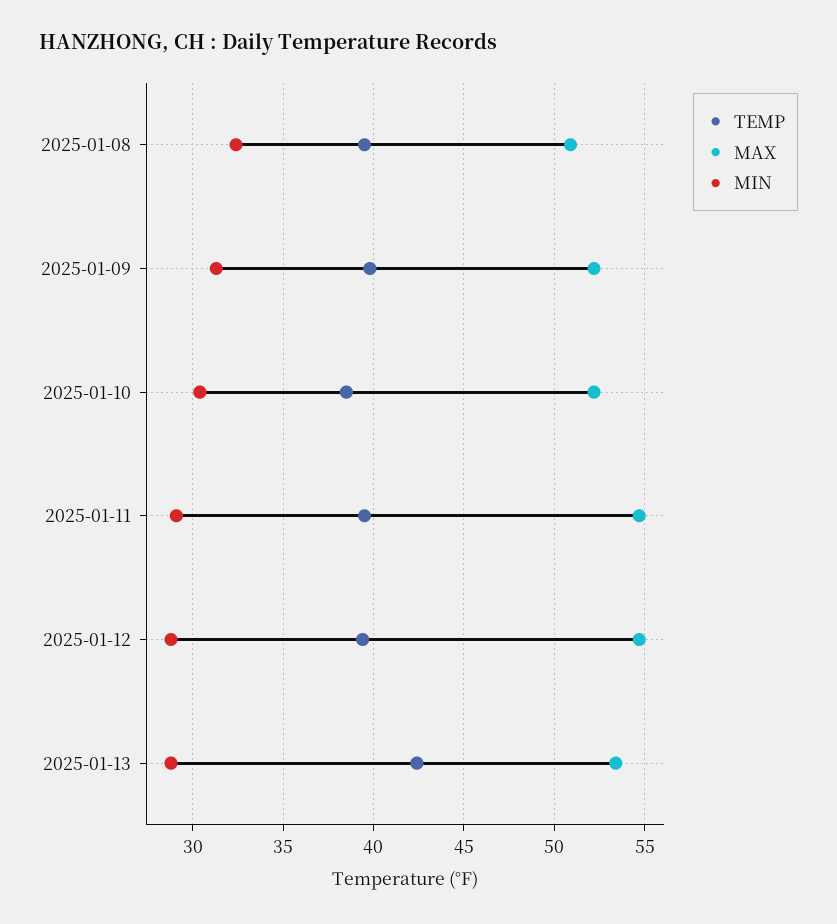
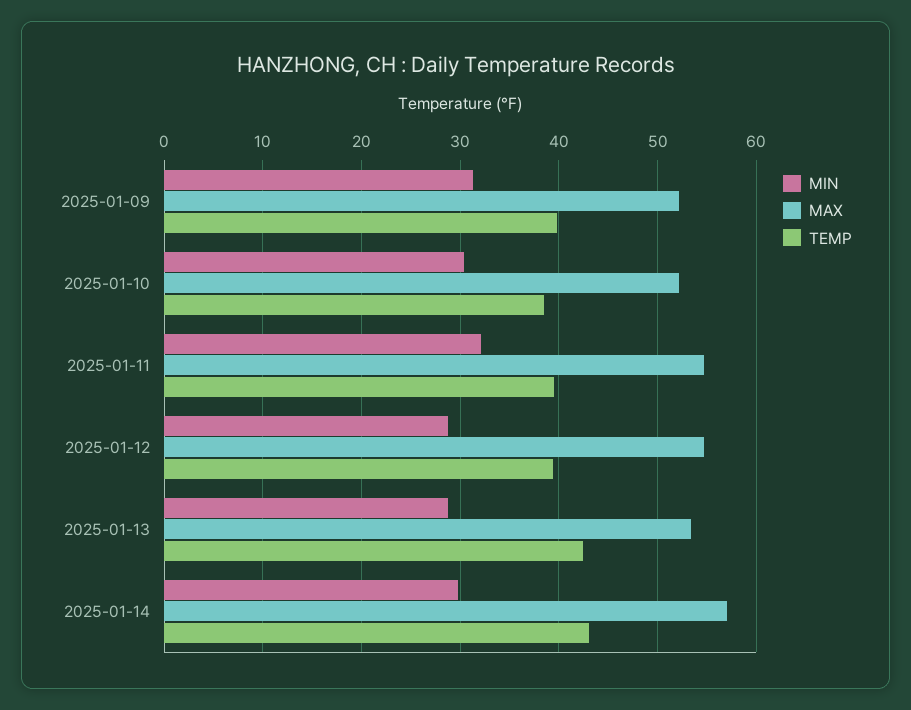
TEMP, 2025-01-08: 39.5 -> none
MAX, 2025-01-08: 51 -> none
MIN, 2025-01-08: 32.5 -> none
MIN, 2025-01-11: 29 -> 32
MIN, 2025-01-14: none -> 30
MAX, 2025-01-14: none -> 57
TEMP, 2025-01-14: none -> 43

